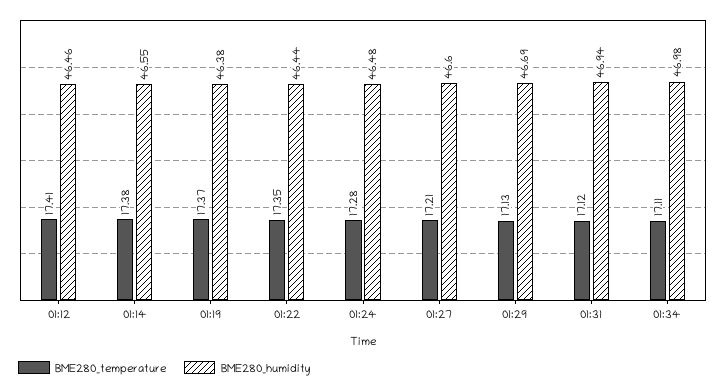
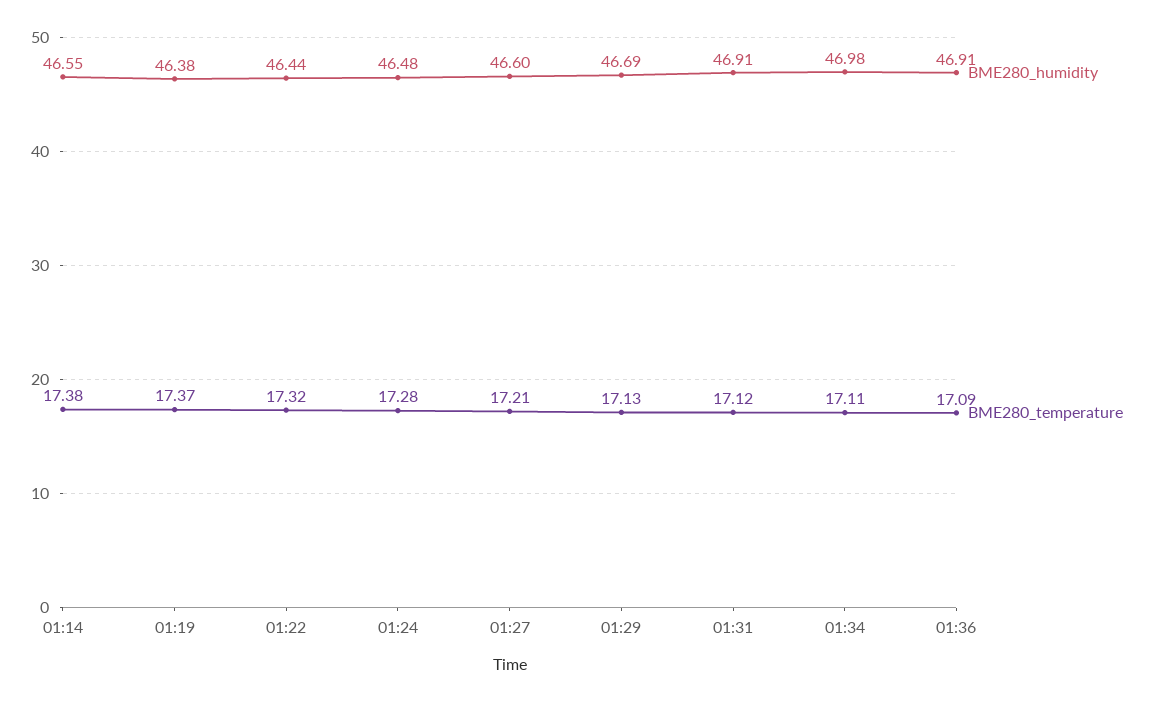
BME280_temperature, 01:12: 17.41 -> none
BME280_humidity, 01:12: 46.46 -> none
BME280_temperature, 01:22: 17.35 -> 17.32
BME280_humidity, 01:31: 46.94 -> 46.91
BME280_humidity, 01:36: none -> 46.91
BME280_temperature, 01:36: none -> 17.09

